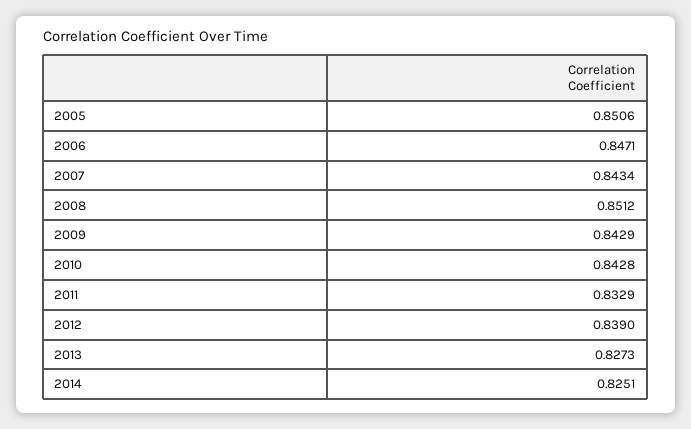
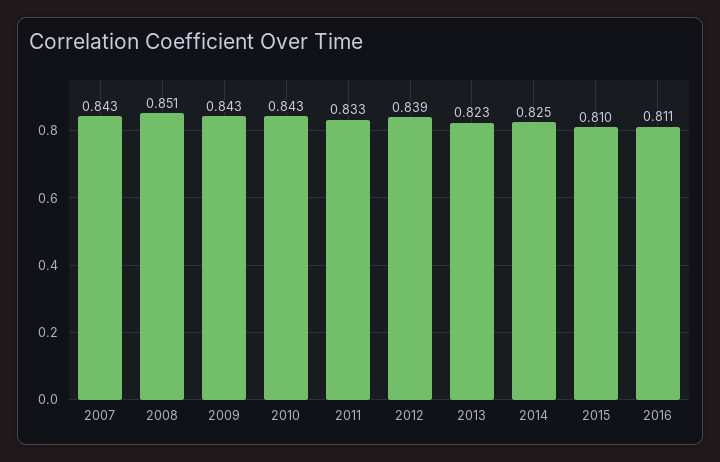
2005: 0.8506 -> none
2006: 0.8471 -> none
2013: 0.8273 -> 0.823
2015: none -> 0.81
2016: none -> 0.811

